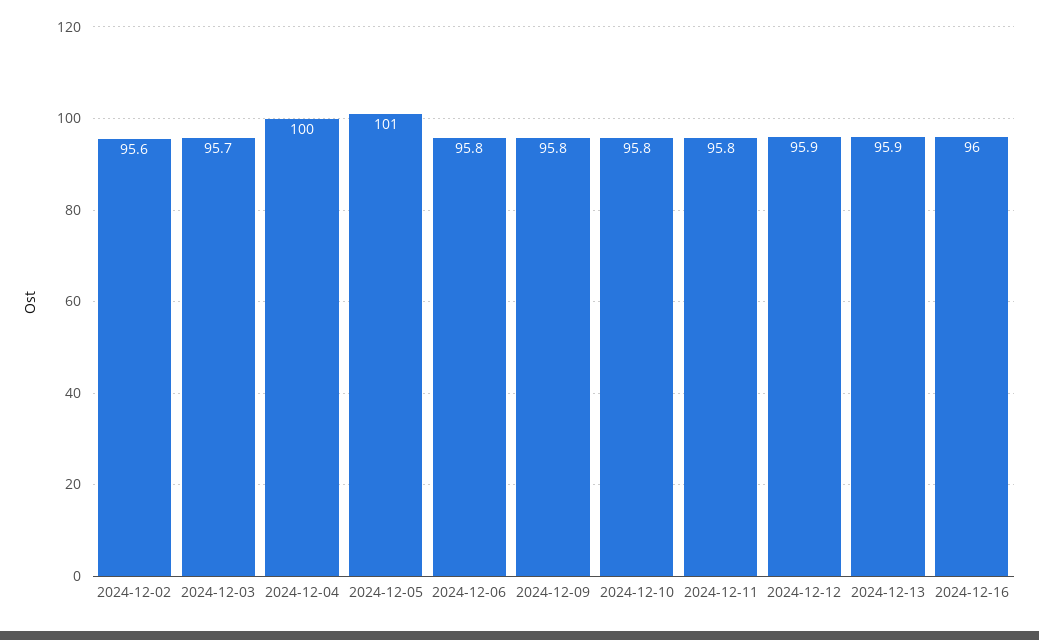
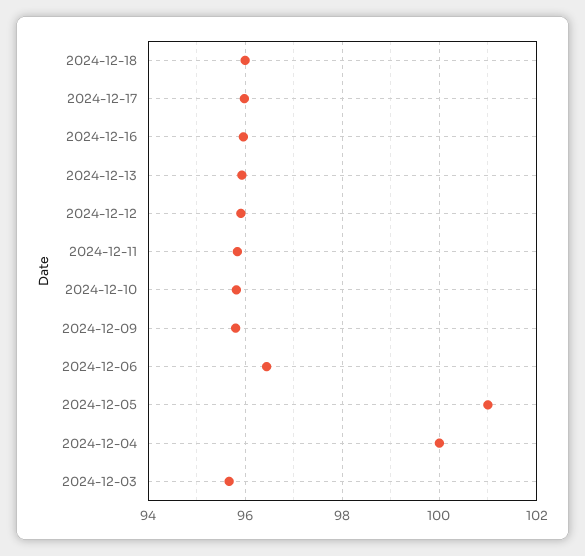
2024-12-02: 95.6 -> none
2024-12-06: 95.8 -> 96.4
2024-12-18: none -> 96
2024-12-17: none -> 96

